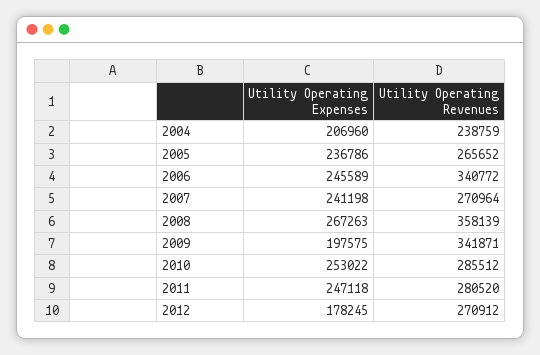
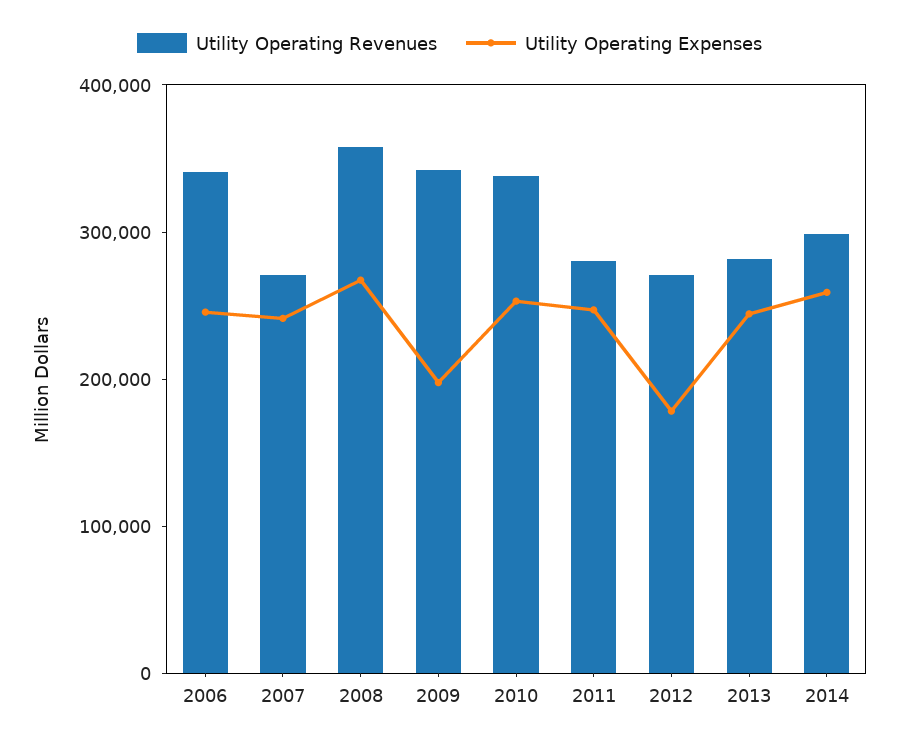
Utility Operating Expenses, 2004: 206960 -> none
Utility Operating Revenues, 2004: 238759 -> none
Utility Operating Expenses, 2005: 236786 -> none
Utility Operating Revenues, 2005: 265652 -> none
Utility Operating Revenues, 2010: 285512 -> 340000
Utility Operating Revenues, 2013: none -> 280000
Utility Operating Expenses, 2013: none -> 240000
Utility Operating Revenues, 2014: none -> 300000
Utility Operating Expenses, 2014: none -> 260000

